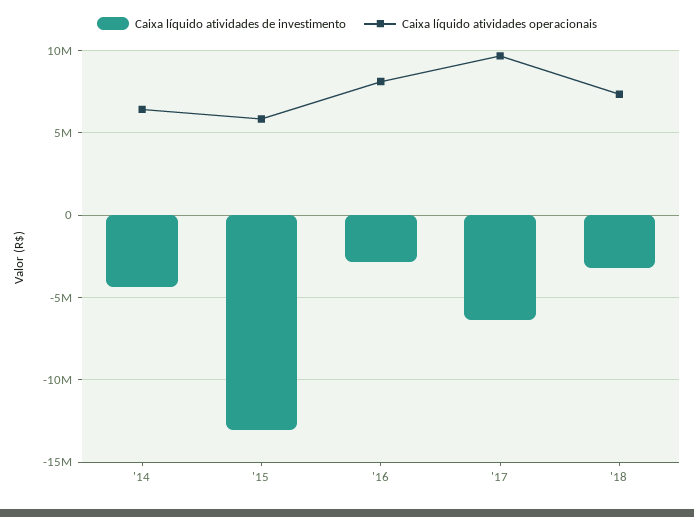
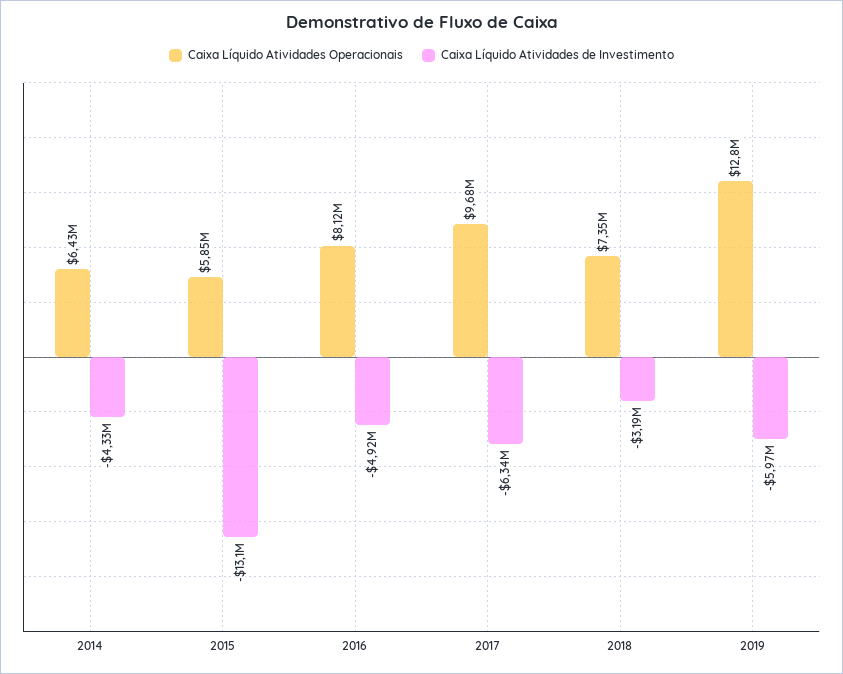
Caixa líquido atividades de investimento, '16: -3000000 -> -4920000
Caixa líquido atividades operacionais, 2019: none -> 12800000
Caixa líquido atividades de investimento, 2019: none -> -5970000

